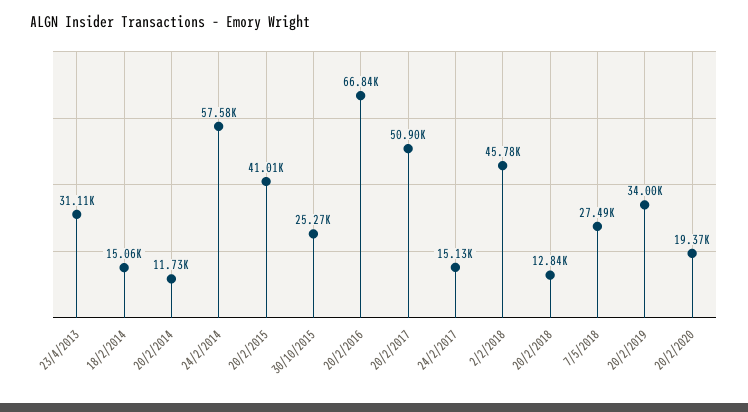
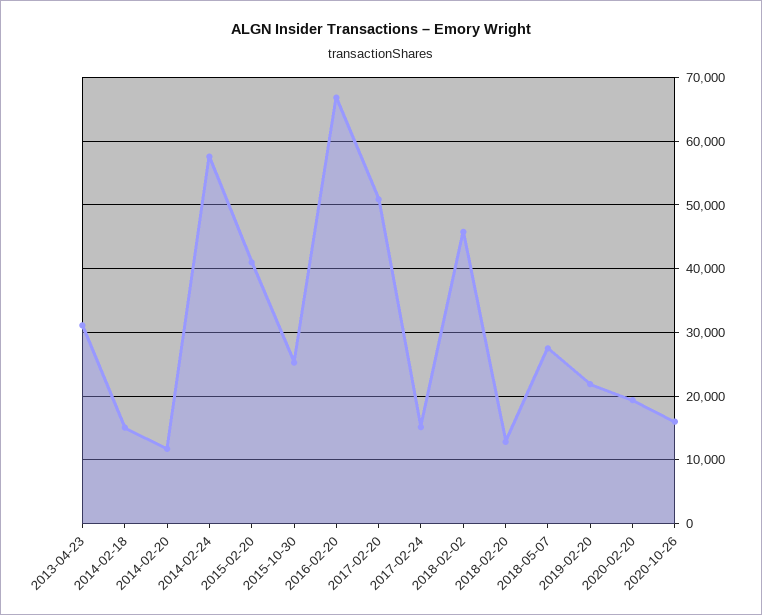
20/2/2019: 34000 -> 22000
2020-10-26: none -> 16000

